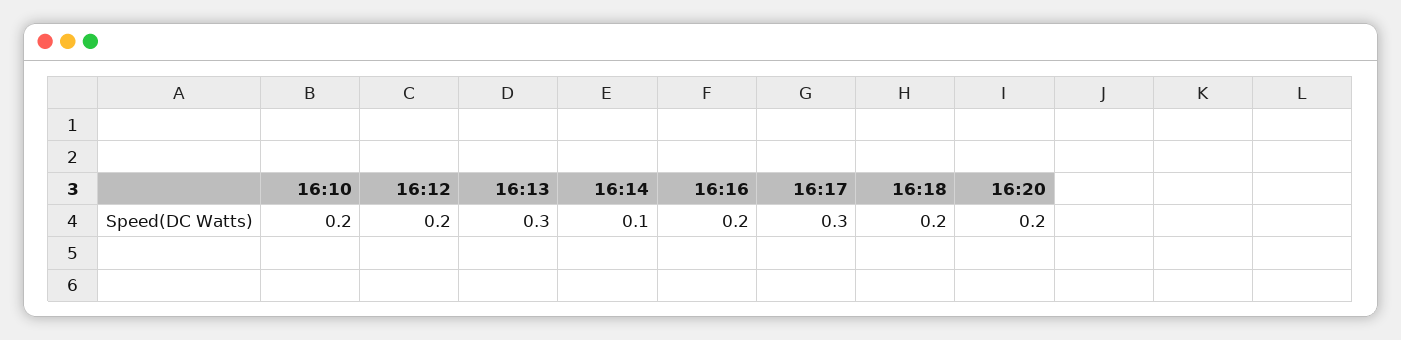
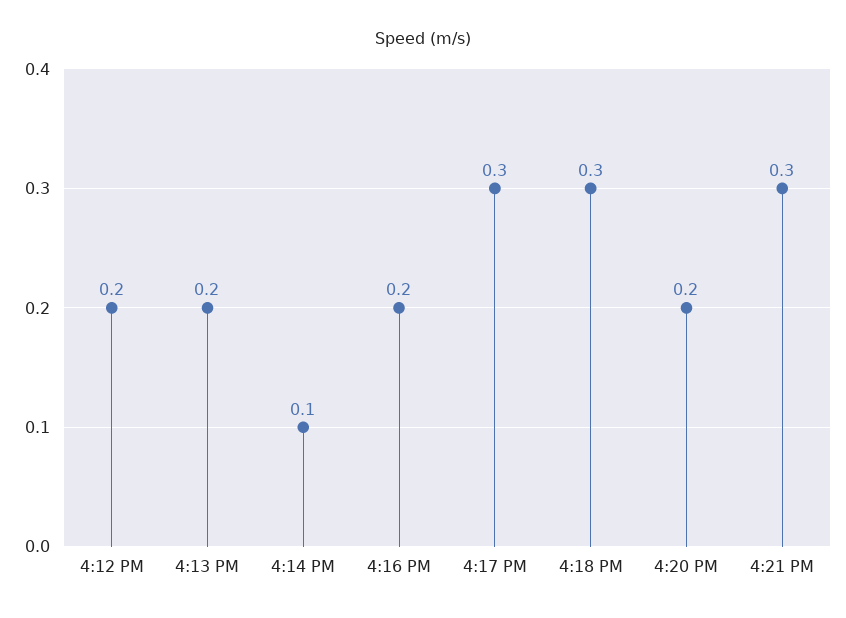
16:10: 0.2 -> none
16:13: 0.3 -> 0.2
16:18: 0.2 -> 0.3
4:21 PM: none -> 0.3

